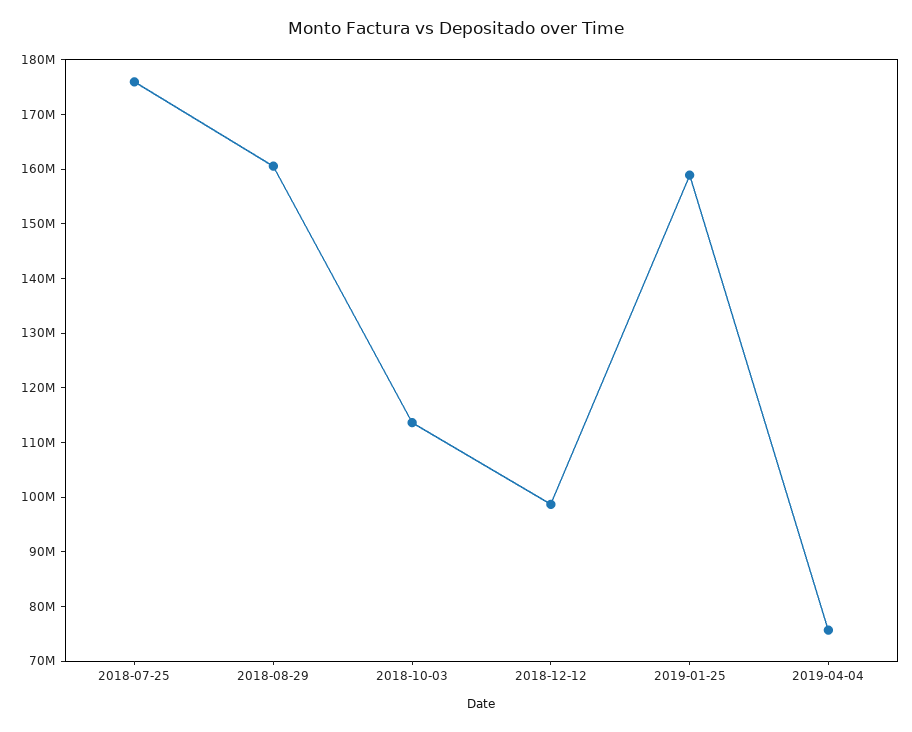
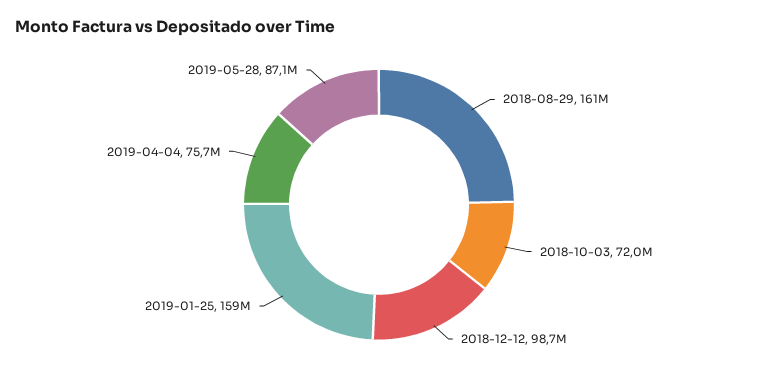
2018-07-25: 176000000 -> none
2018-10-03: 114000000 -> 72000000
2019-05-28: none -> 87100000

